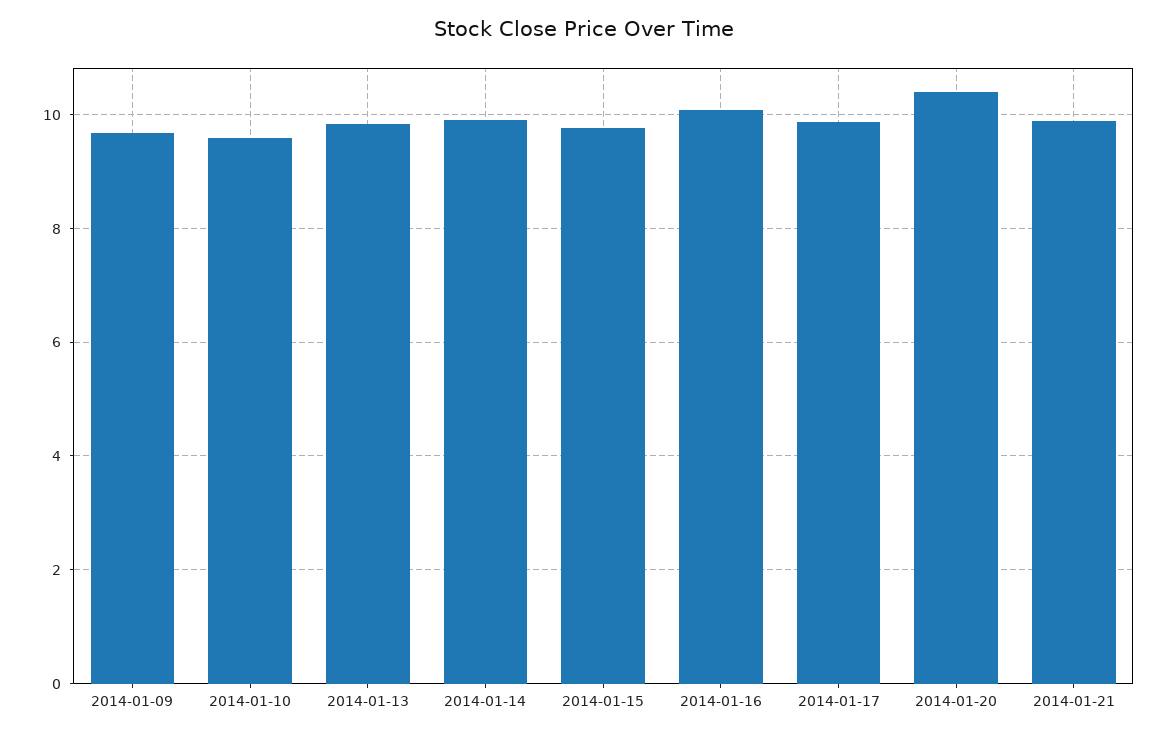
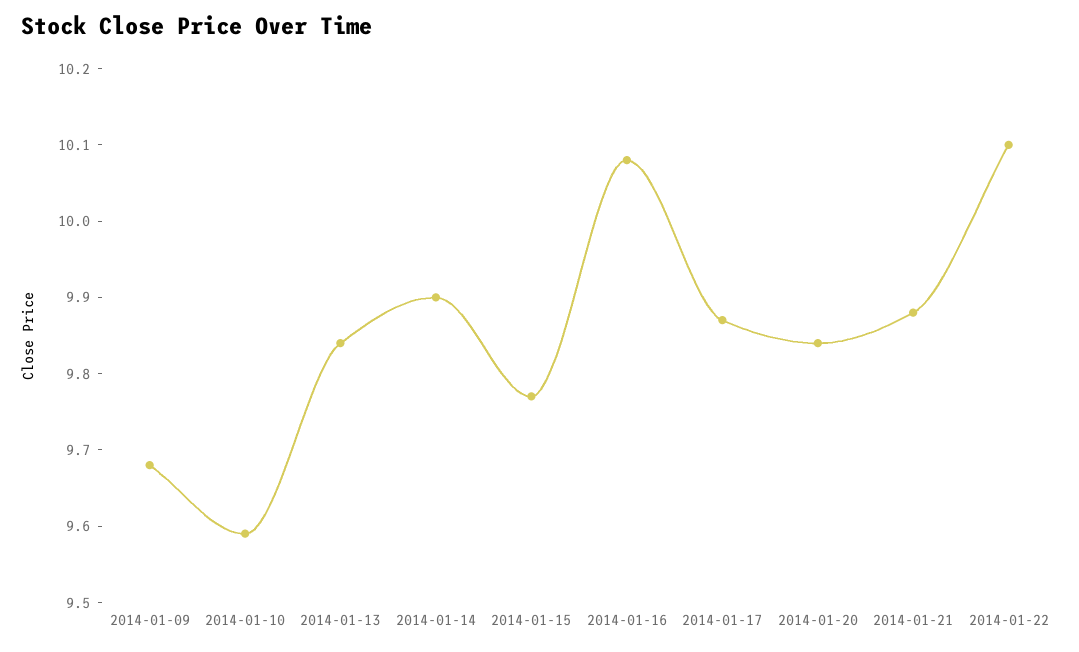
2014-01-20: 10.4 -> 9.85
2014-01-22: none -> 10.1

